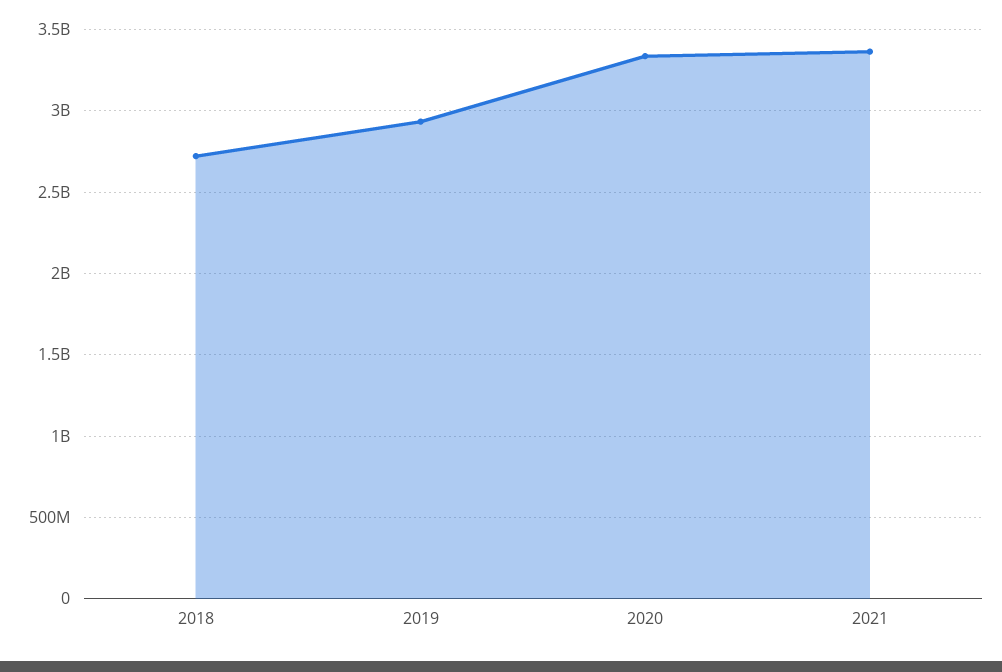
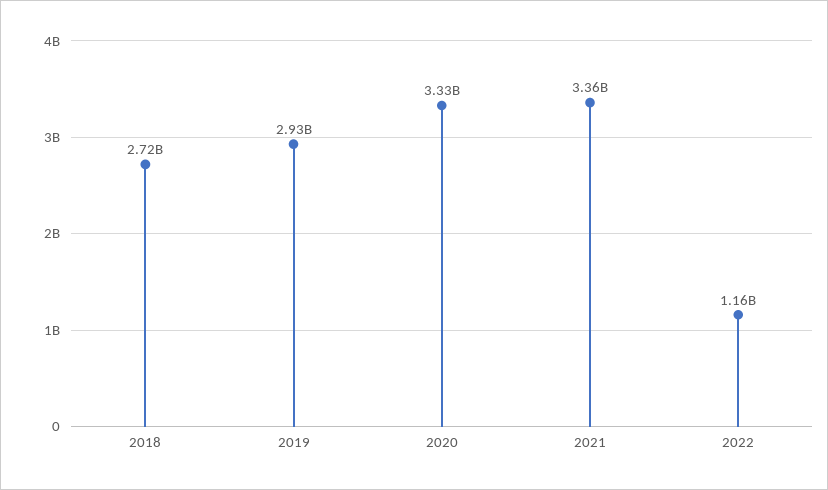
2022: none -> 1160000000

